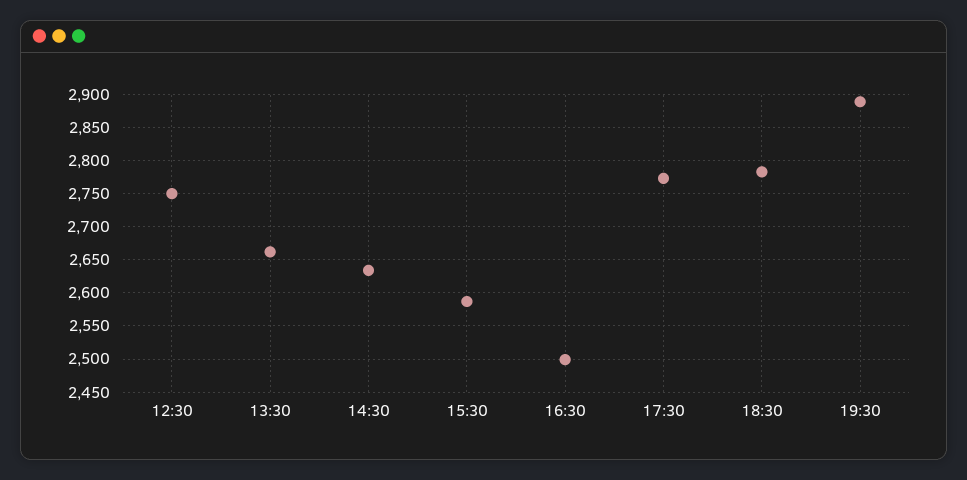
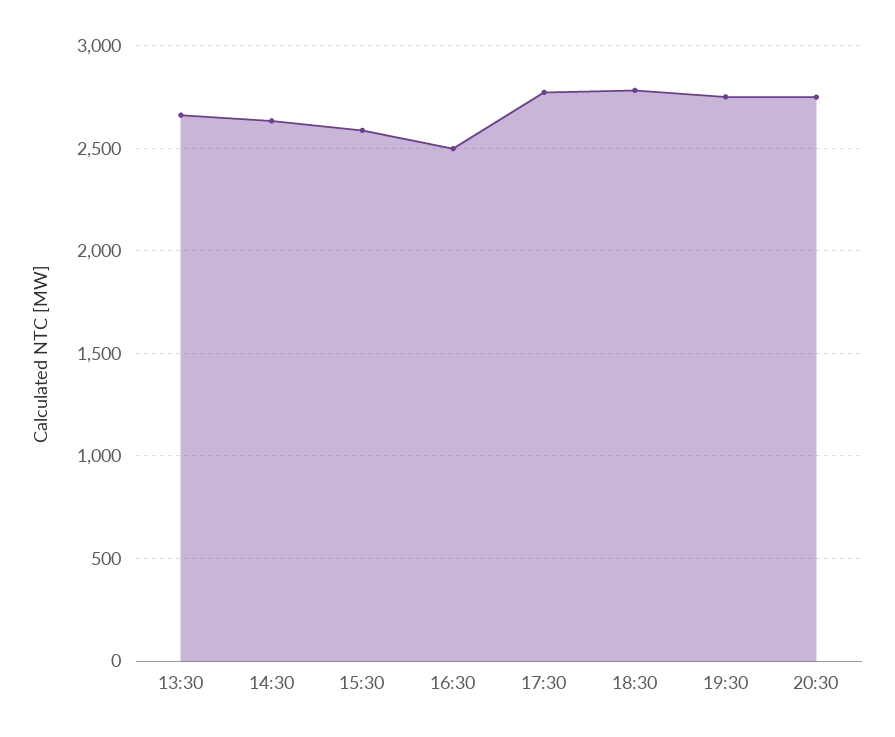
12:30: 2750 -> none
19:30: 2890 -> 2750
20:30: none -> 2750

